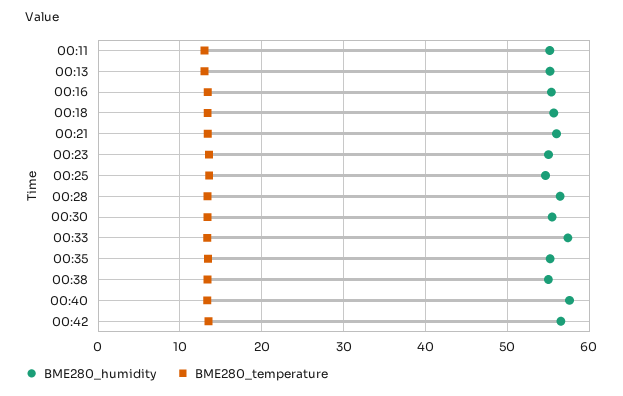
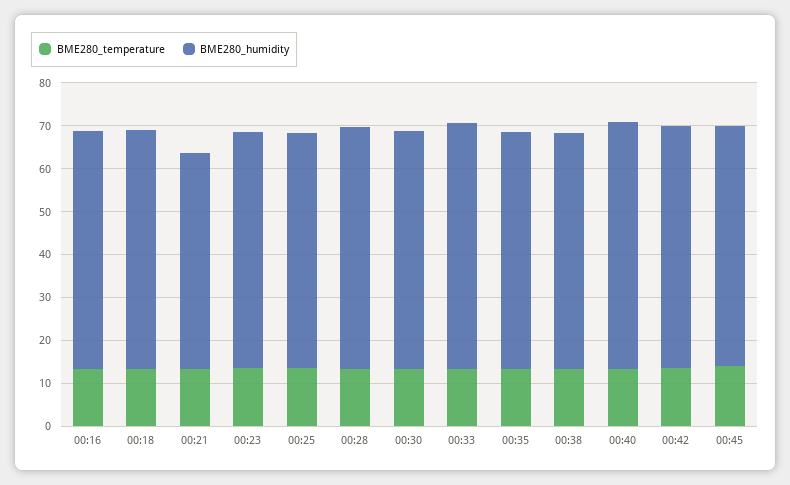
BME280_humidity, 00:11: 55 -> none
BME280_temperature, 00:11: 13 -> none
BME280_humidity, 00:13: 55 -> none
BME280_temperature, 00:13: 13 -> none
BME280_humidity, 00:21: 56 -> 50
BME280_temperature, 00:45: none -> 14
BME280_humidity, 00:45: none -> 56

